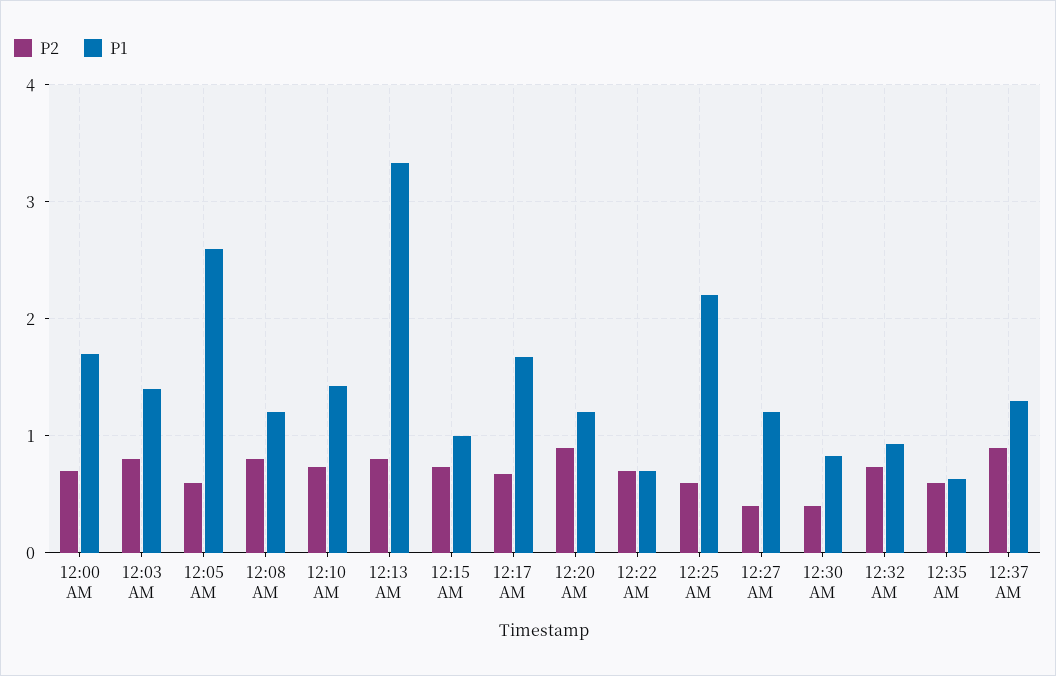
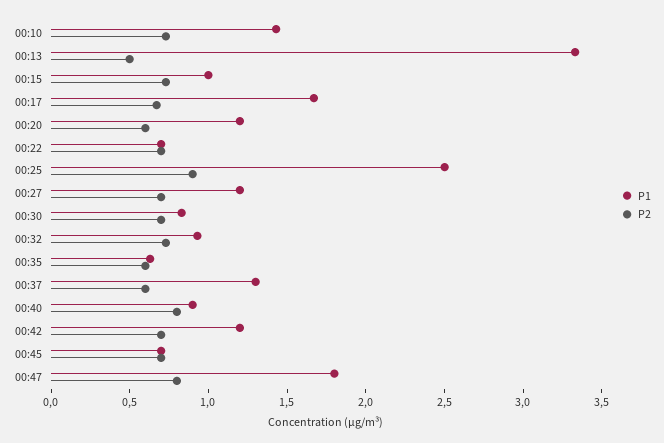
P2, 12:00 AM: 0.7 -> none
P1, 12:00 AM: 1.7 -> none
P2, 12:03 AM: 0.8 -> none
P1, 12:03 AM: 1.4 -> none
P2, 12:05 AM: 0.6 -> none
P1, 12:05 AM: 2.6 -> none
P2, 12:08 AM: 0.8 -> none
P1, 12:08 AM: 1.2 -> none
P2, 12:13 AM: 0.8 -> 0.5
P2, 12:20 AM: 0.9 -> 0.6
P2, 12:25 AM: 0.6 -> 0.9
P1, 12:25 AM: 2.2 -> 2.5
P2, 12:27 AM: 0.4 -> 0.7
P2, 12:30 AM: 0.4 -> 0.7
P2, 12:37 AM: 0.9 -> 0.6
P1, 00:40: none -> 0.9
P2, 00:40: none -> 0.8
P1, 00:42: none -> 1.2
P2, 00:42: none -> 0.7
P1, 00:45: none -> 0.7
P2, 00:45: none -> 0.7
P1, 00:47: none -> 1.8
P2, 00:47: none -> 0.8

